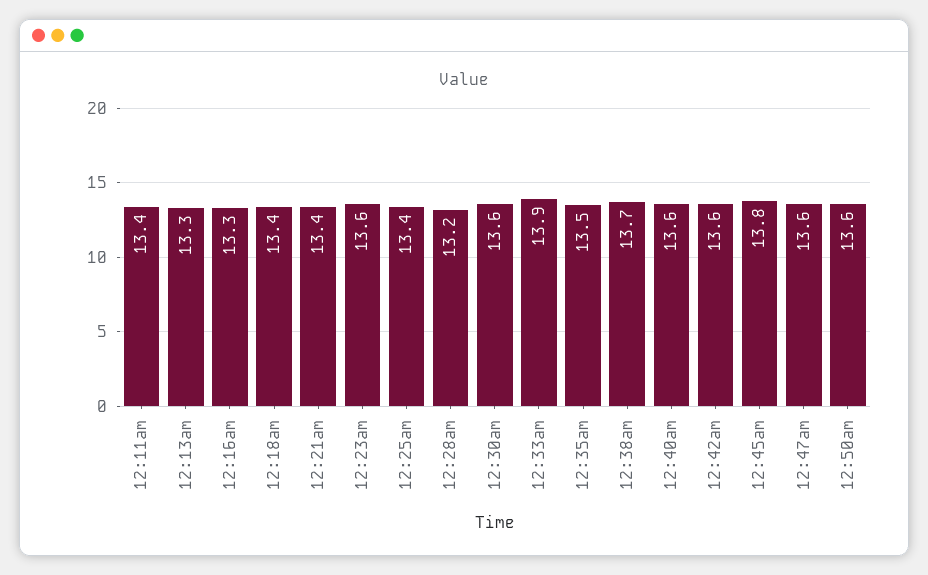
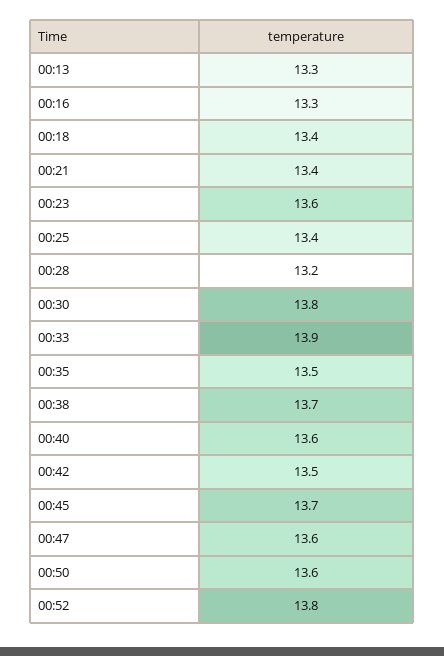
12:11am: 13.4 -> none
12:30am: 13.6 -> 13.8
12:42am: 13.6 -> 13.5
12:45am: 13.8 -> 13.7
00:52: none -> 13.8

